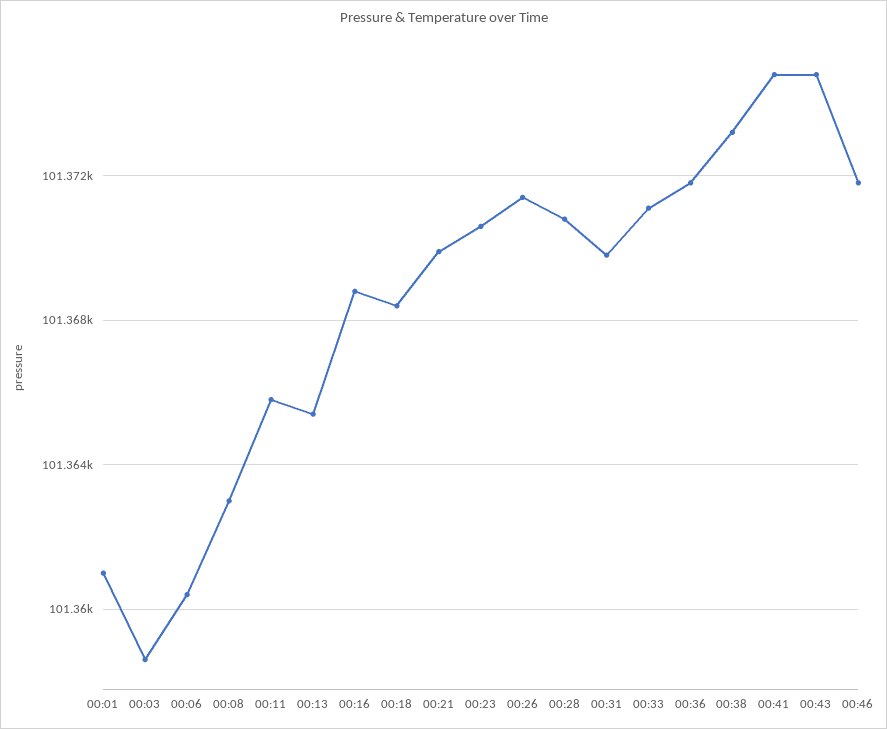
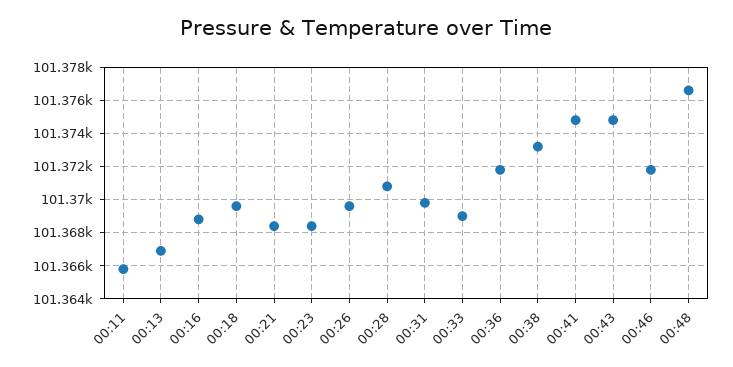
00:01: 101361 -> none
00:03: 101358.5 -> none
00:06: 101360.5 -> none
00:08: 101363 -> none
00:13: 101365.5 -> 101367
00:18: 101368.5 -> 101369.5
00:21: 101370 -> 101368.5
00:23: 101370.5 -> 101368.5
00:26: 101371.5 -> 101369.5
00:33: 101371 -> 101369
00:48: none -> 101376.5

